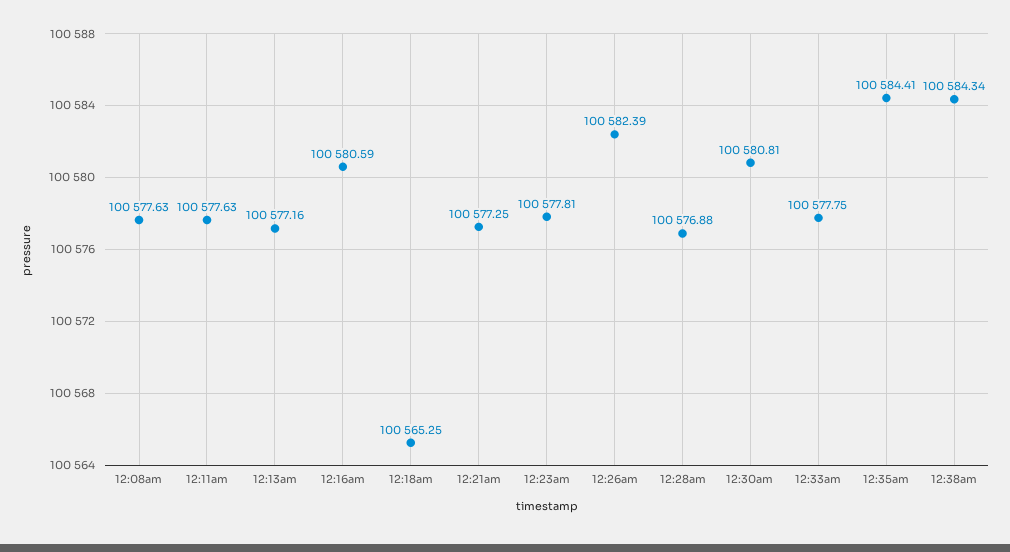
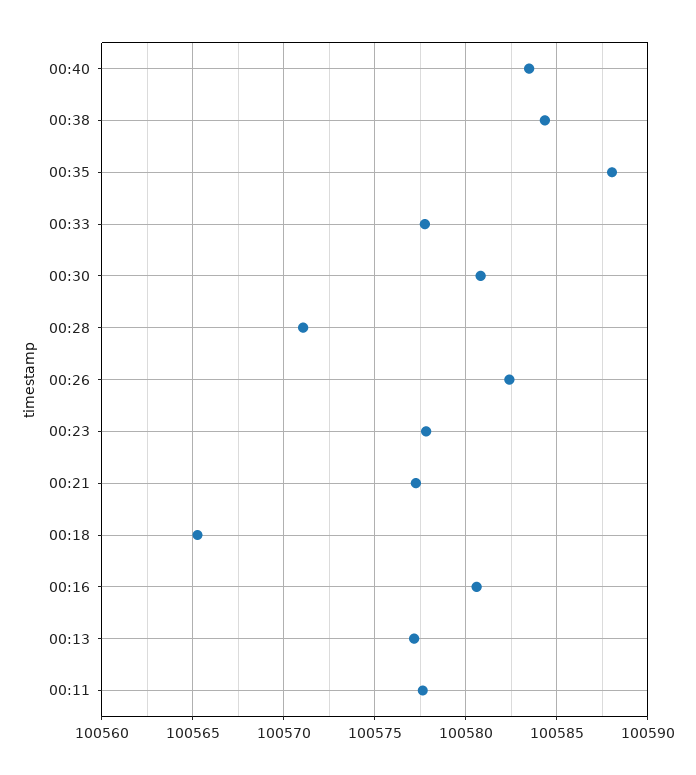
12:08am: 100577.63 -> none
12:28am: 100576.88 -> 100571
12:35am: 100584.41 -> 100588
00:40: none -> 100583.5

